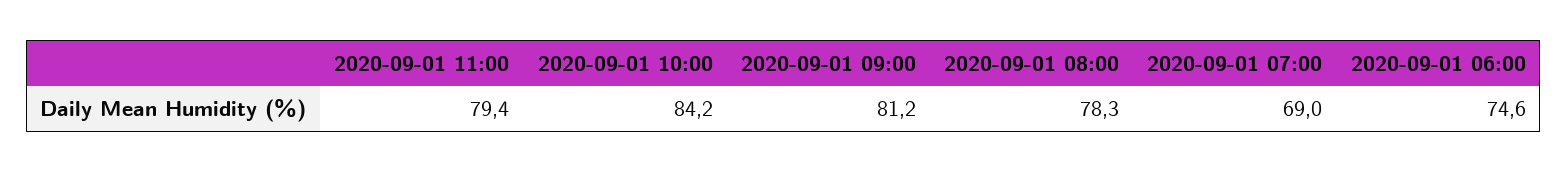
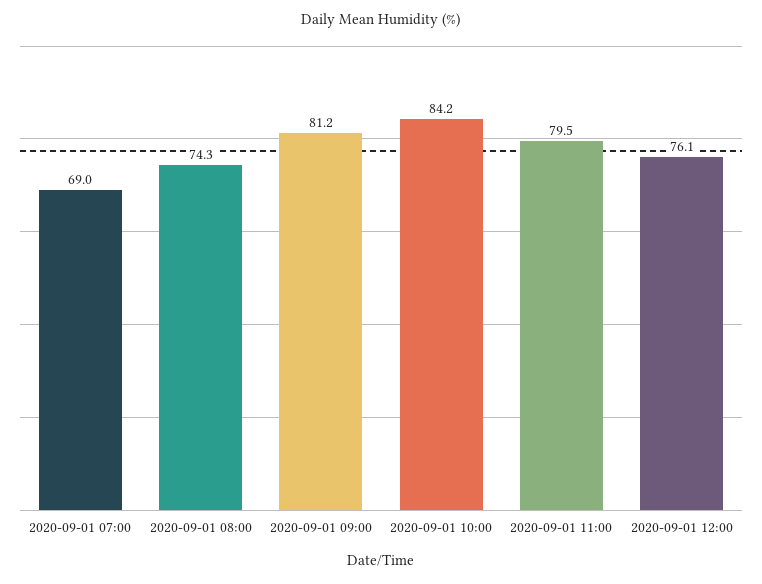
2020-09-01 11:00: 79.4 -> 79.5
2020-09-01 08:00: 78.3 -> 74.3
2020-09-01 06:00: 74.6 -> none
2020-09-01 12:00: none -> 76.1

